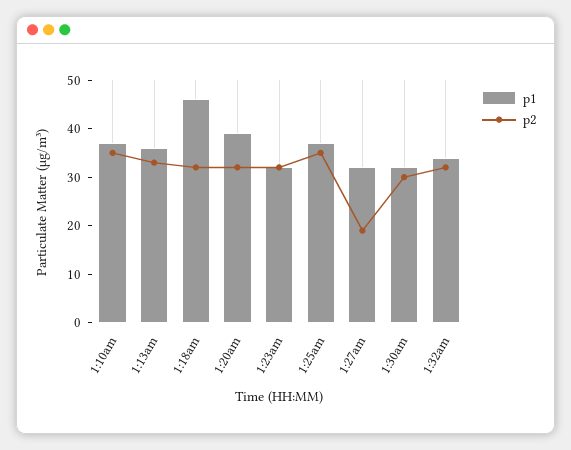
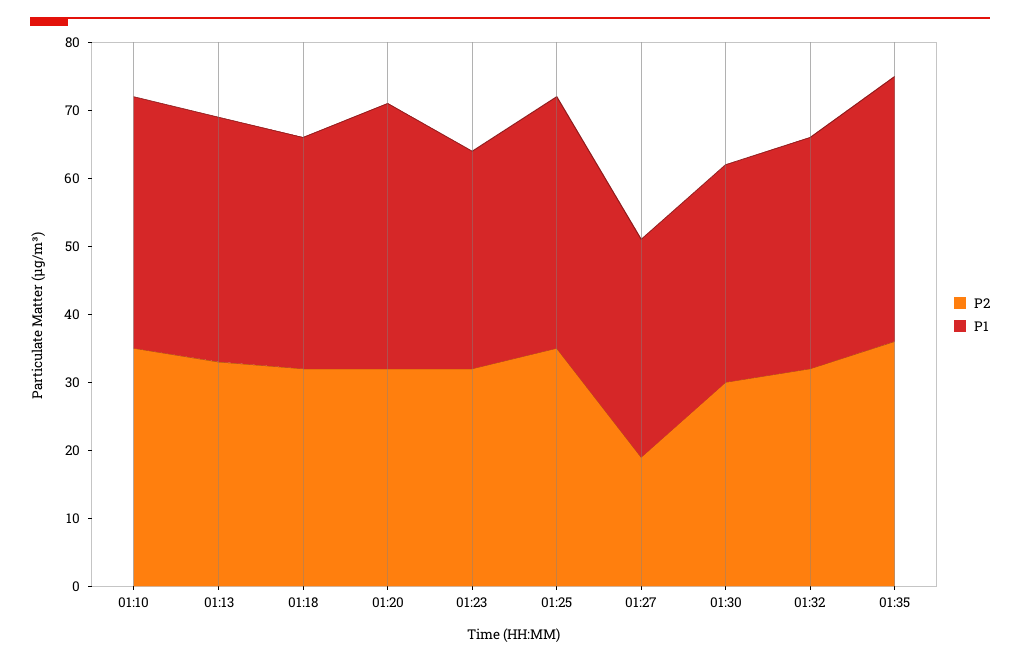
p1, 1:18am: 45 -> 35
p2, 01:35: none -> 35
p1, 01:35: none -> 40

